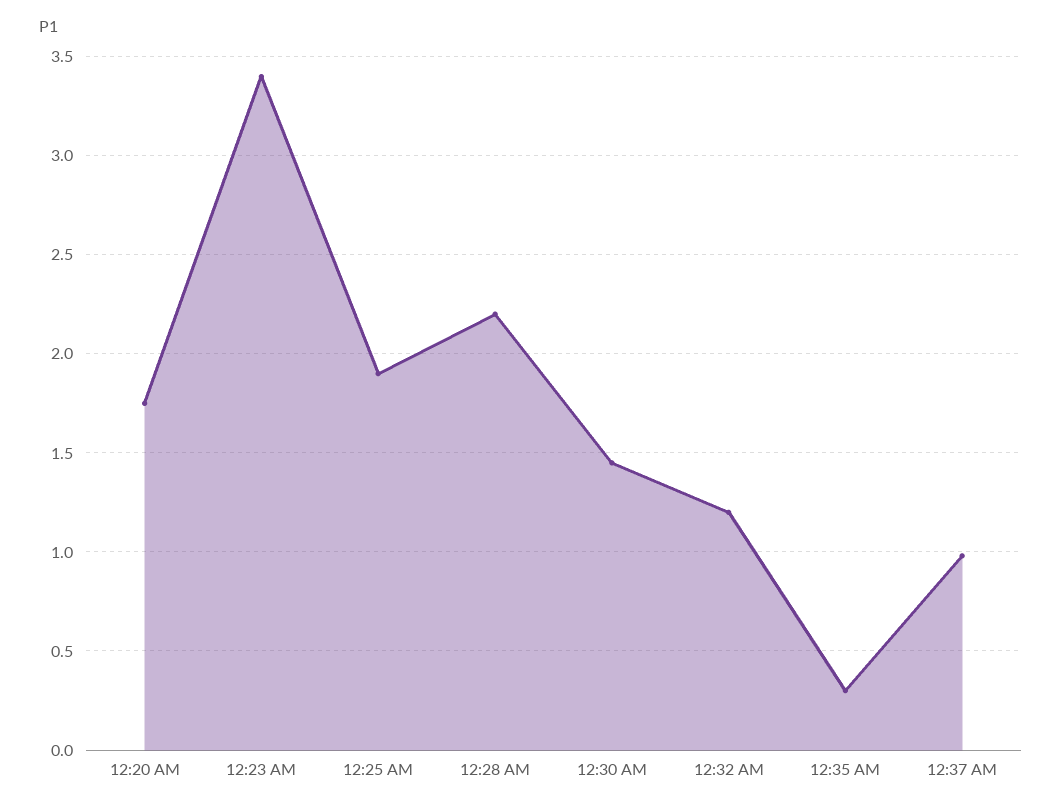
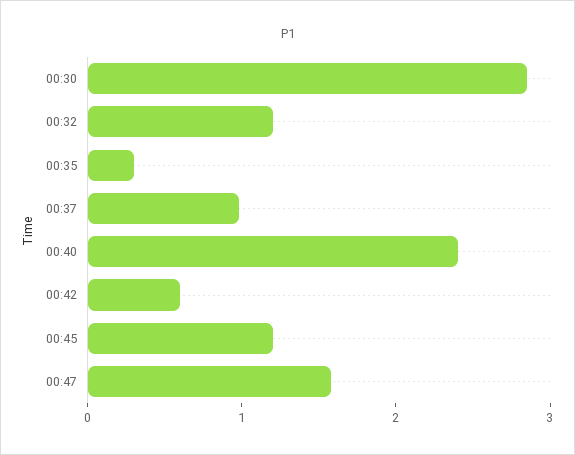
12:20 AM: 1.75 -> none
12:23 AM: 3.4 -> none
12:25 AM: 1.9 -> none
12:28 AM: 2.2 -> none
12:30 AM: 1.45 -> 2.8
00:40: none -> 2.4
00:42: none -> 0.6
00:45: none -> 1.2
00:47: none -> 1.6

